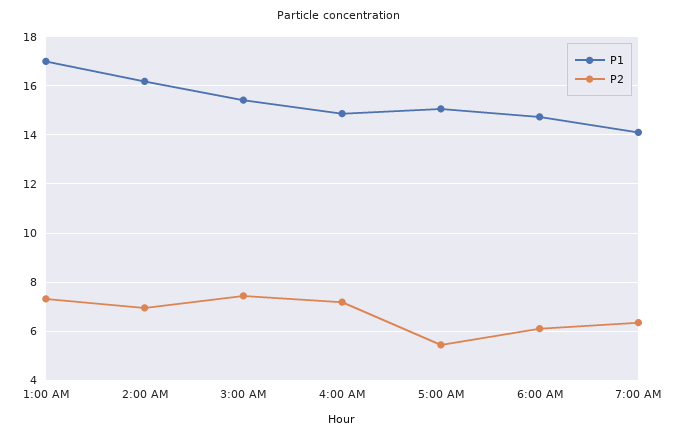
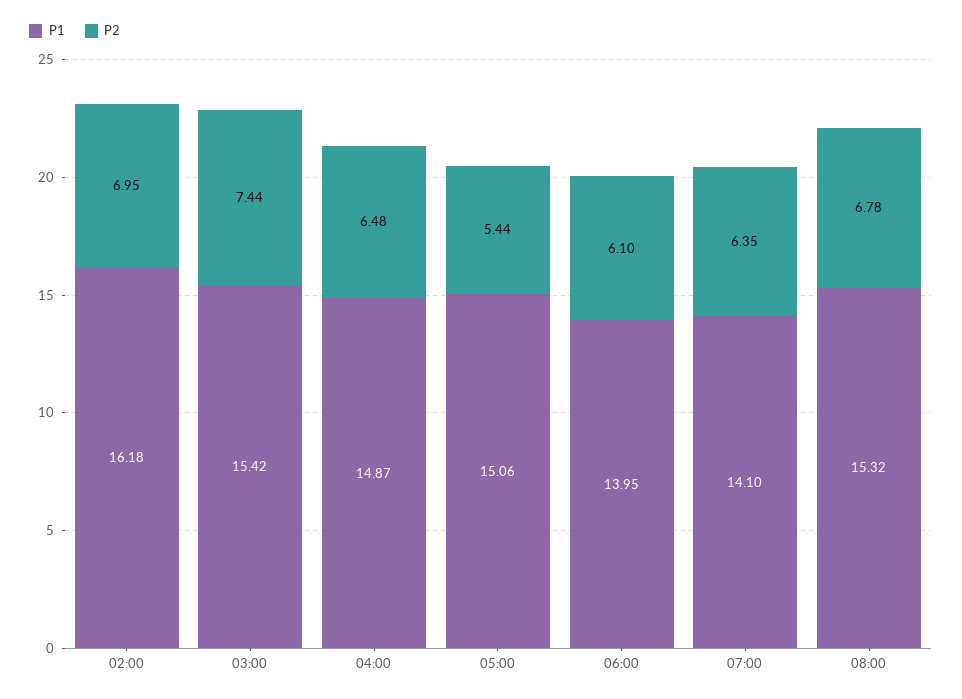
P1, 1:00 AM: 17 -> none
P2, 1:00 AM: 7.25 -> none
P2, 4:00 AM: 7.25 -> 6.48
P1, 6:00 AM: 14.75 -> 13.95
P1, 08:00: none -> 15.32
P2, 08:00: none -> 6.78

